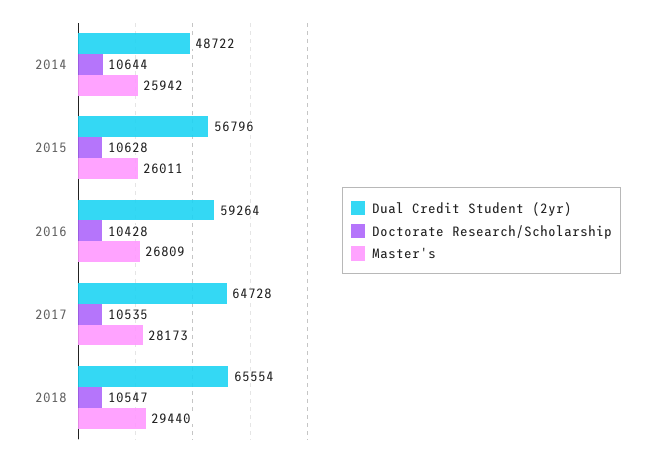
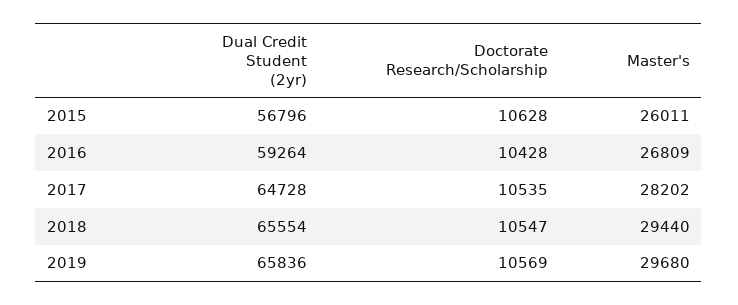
Dual Credit Student (2yr), 2014: 48722 -> none
Doctorate Research/Scholarship, 2014: 10644 -> none
Master's, 2014: 25942 -> none
Master's, 2017: 28173 -> 28202
Dual Credit Student (2yr), 2019: none -> 65836
Doctorate Research/Scholarship, 2019: none -> 10569
Master's, 2019: none -> 29680

